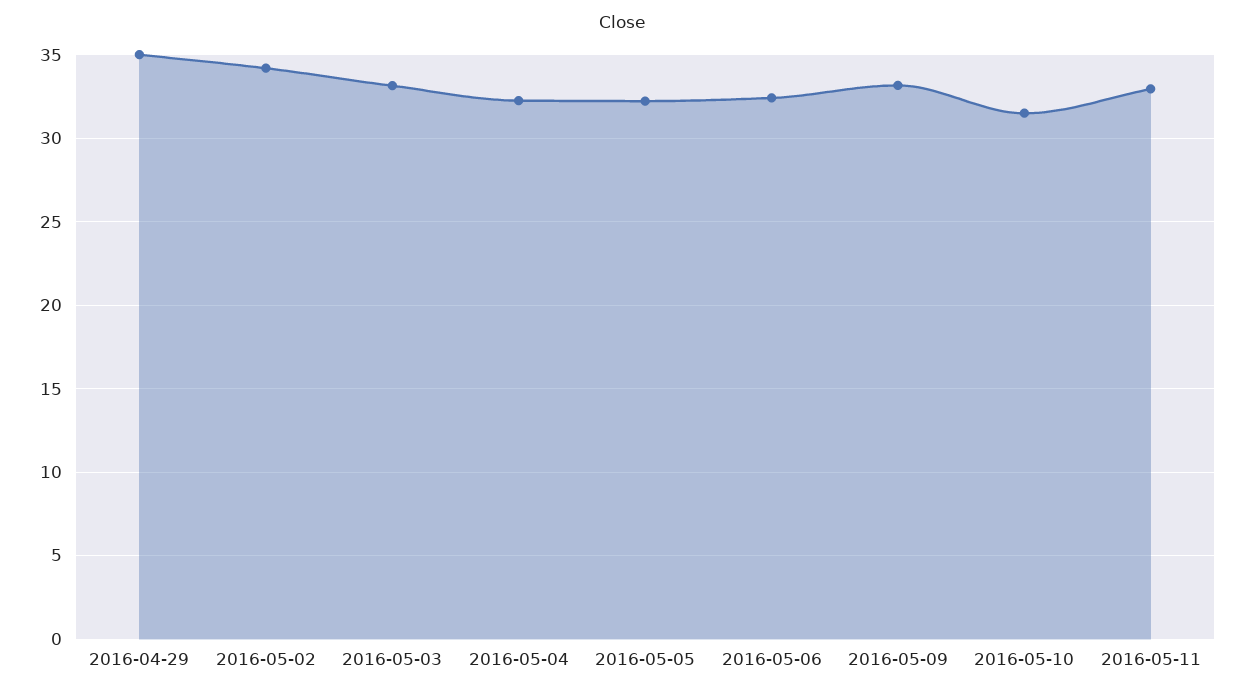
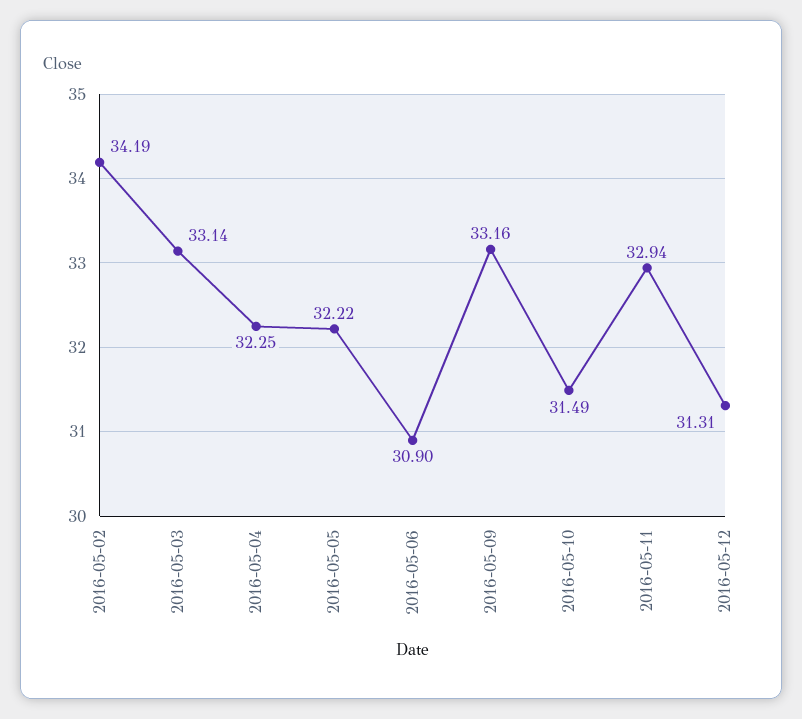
2016-04-29: 35 -> none
2016-05-06: 32.5 -> 30.9
2016-05-12: none -> 31.31

